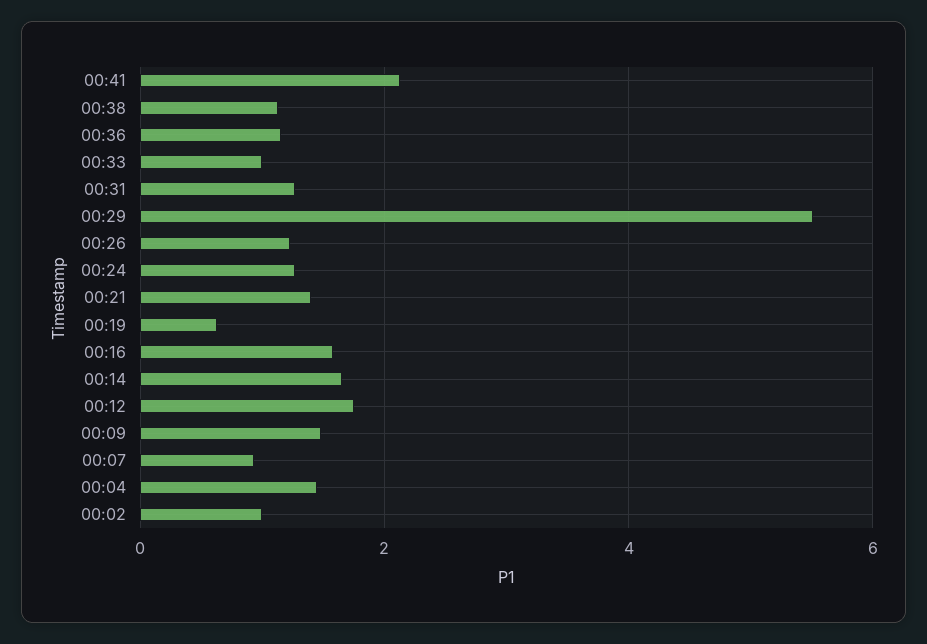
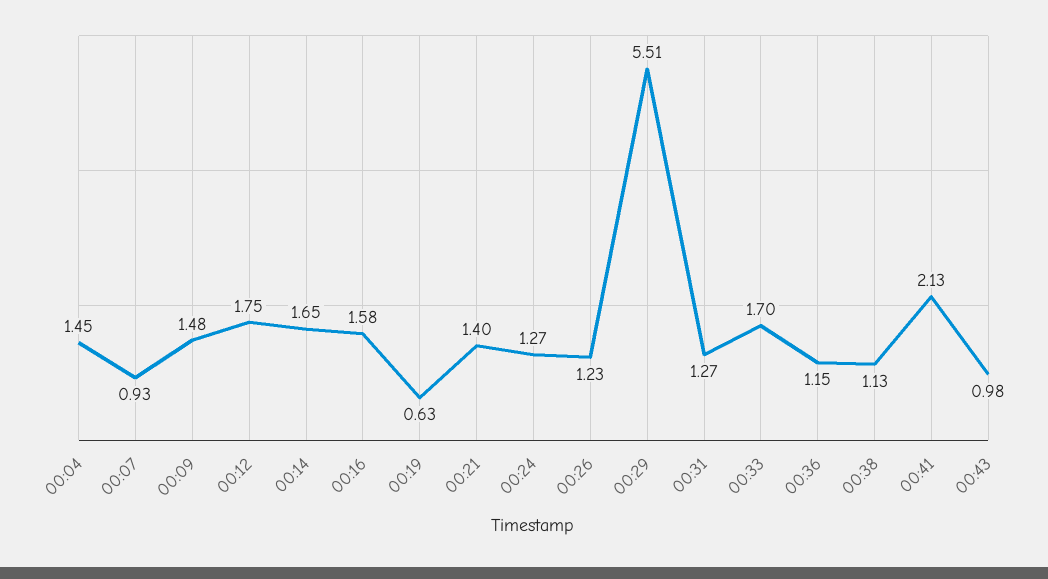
00:33: 1 -> 1.7
00:02: 1 -> none
00:43: none -> 0.98

